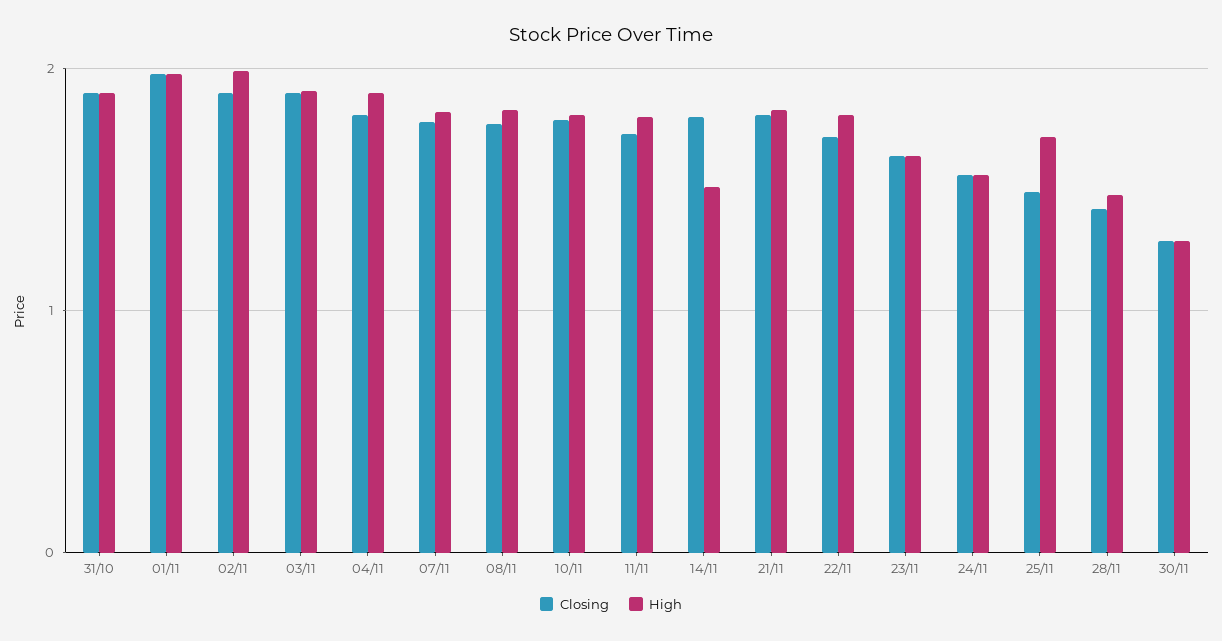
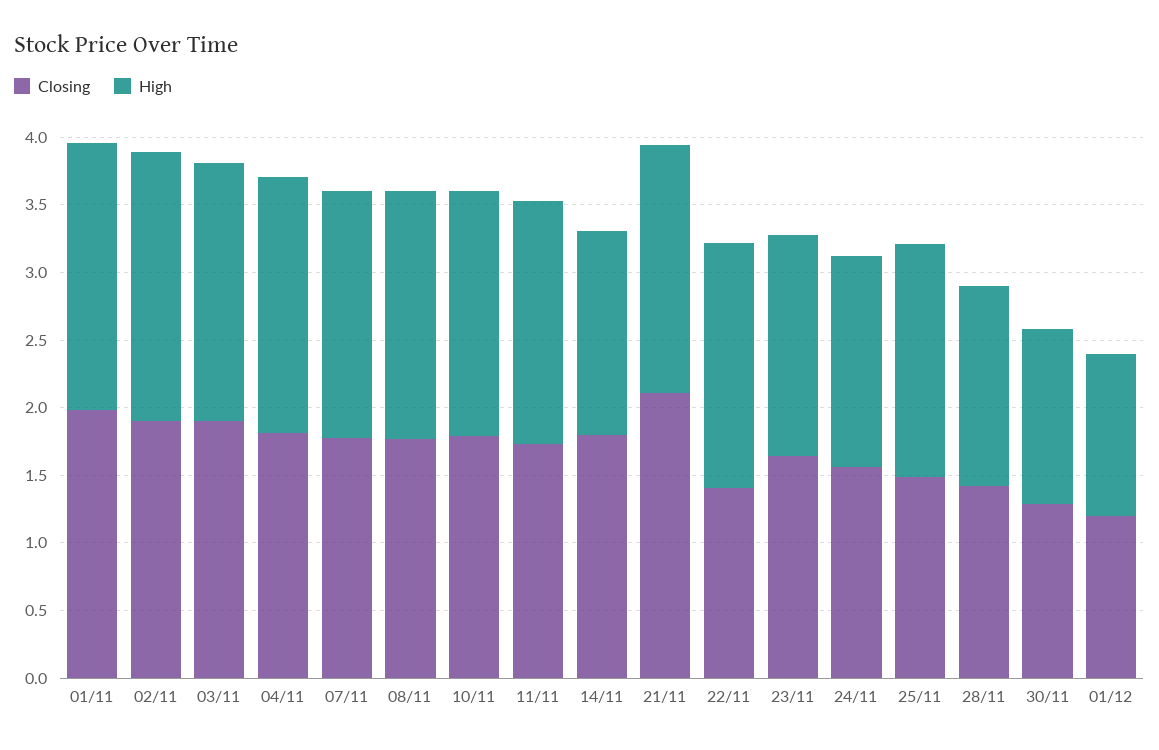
Closing, 31/10: 1.9 -> none
High, 31/10: 1.9 -> none
Closing, 21/11: 1.8 -> 2.1
Closing, 22/11: 1.7 -> 1.4
Closing, 01/12: none -> 1.2
High, 01/12: none -> 1.2

